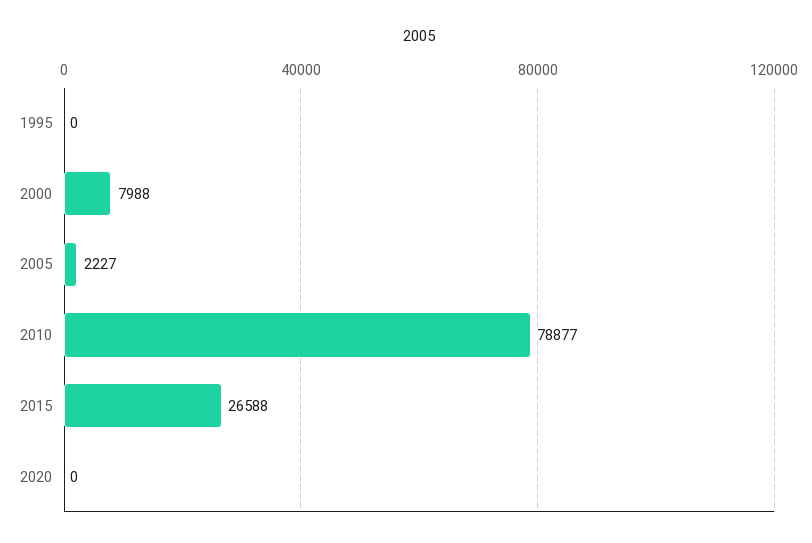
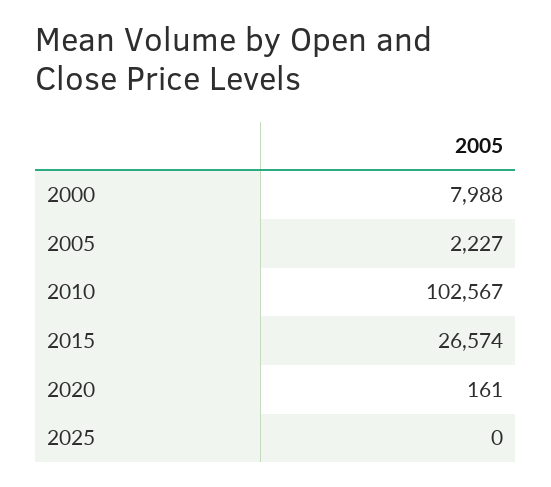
1995: 0 -> none
2010: 78877 -> 102567
2015: 26588 -> 26574
2020: 0 -> 161
2025: none -> 0

